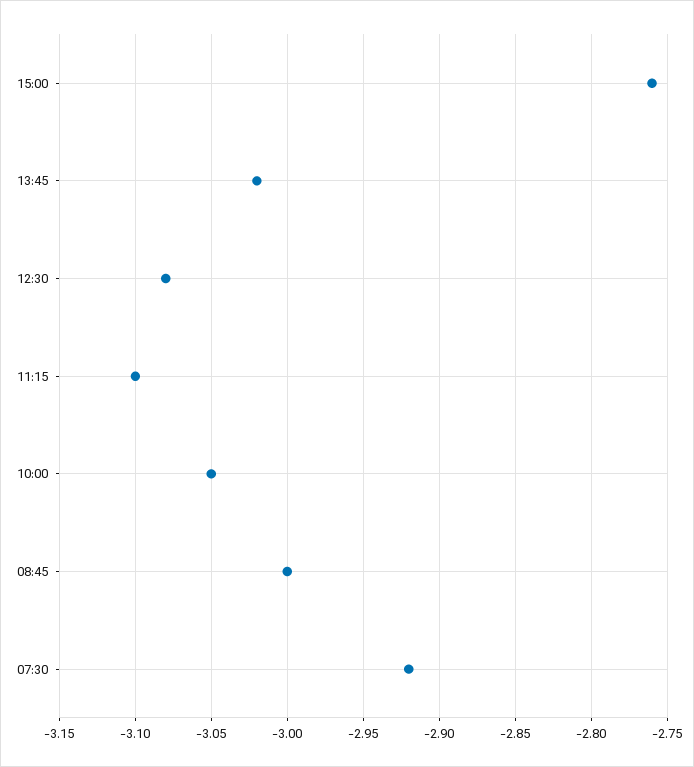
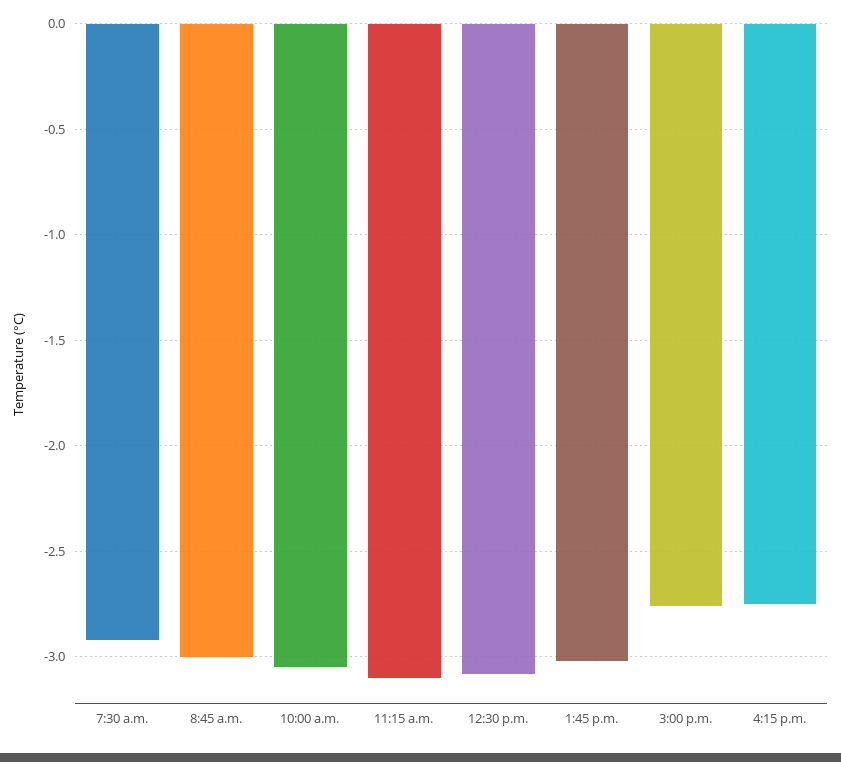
4:15 p.m.: none -> -2.75

